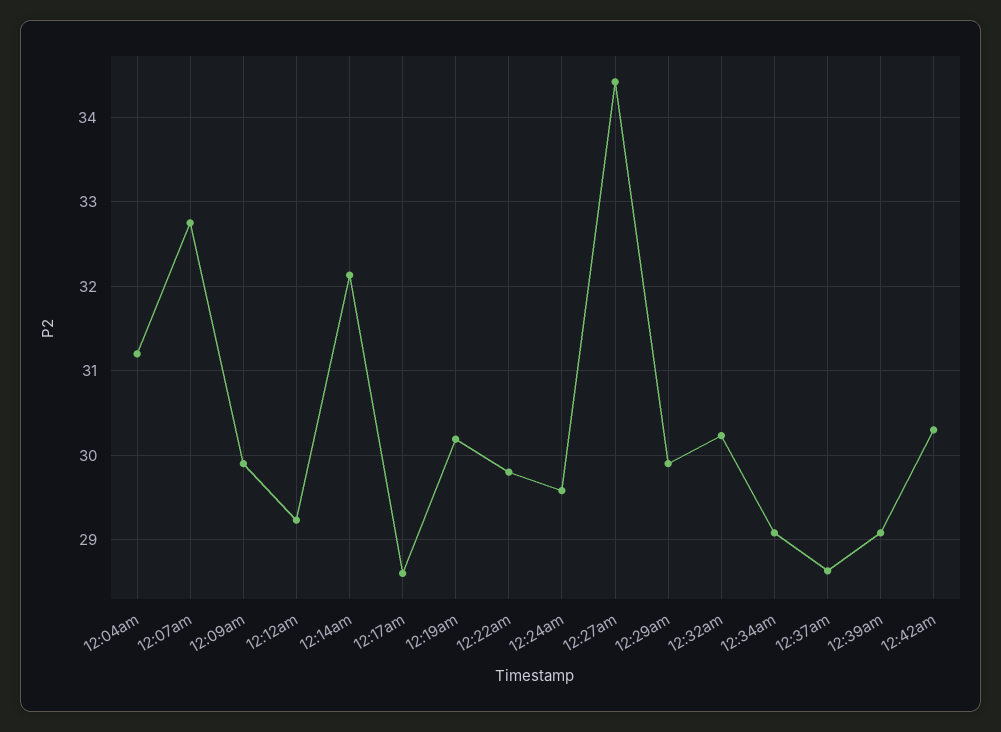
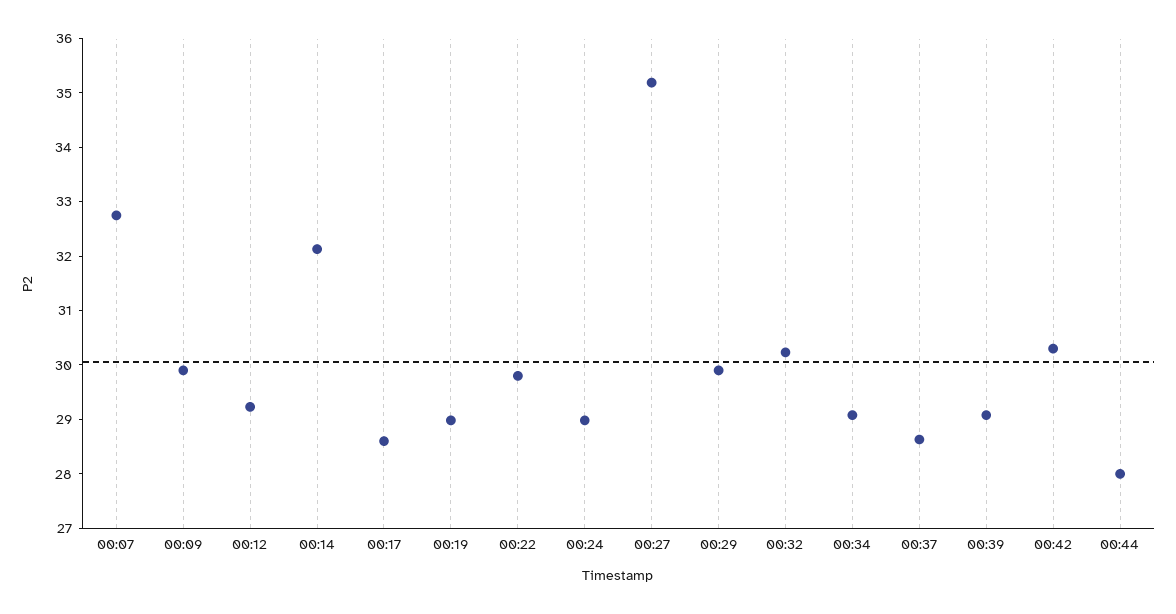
12:04am: 31.2 -> none
12:19am: 30.2 -> 29
12:24am: 29.6 -> 29
12:27am: 34.4 -> 35.2
00:44: none -> 28

